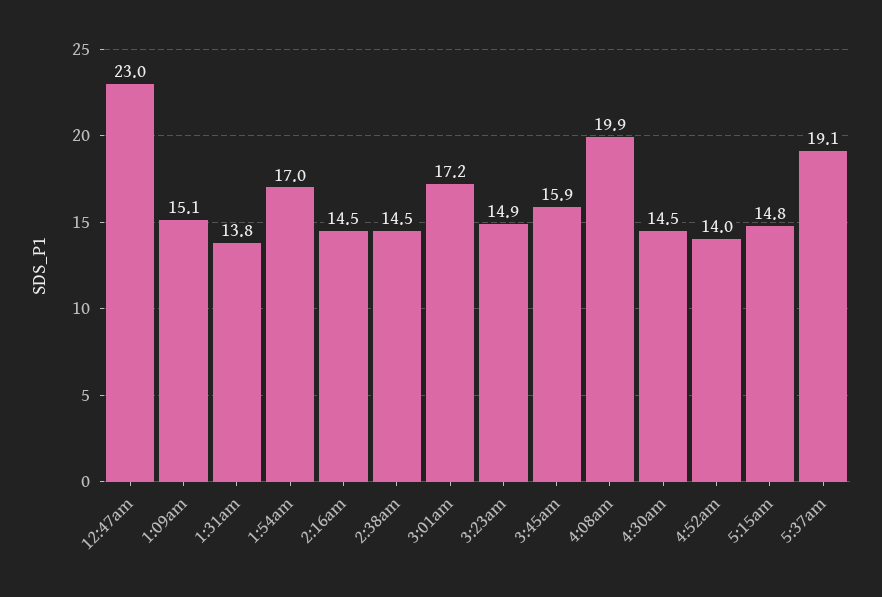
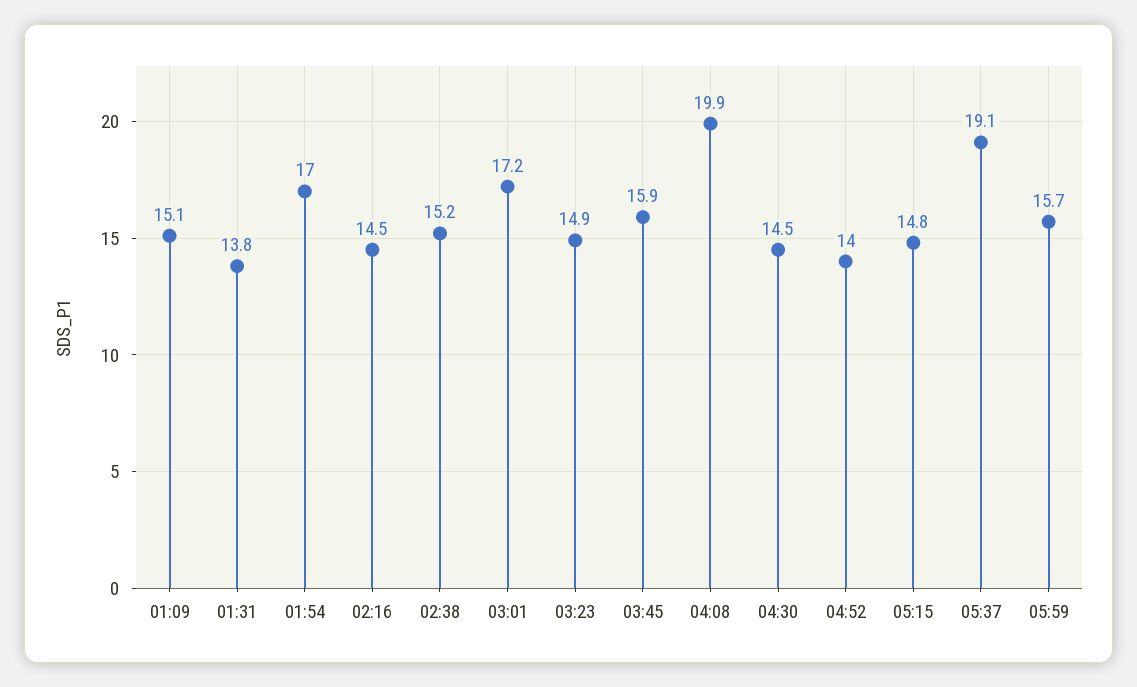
12:47am: 23 -> none
2:38am: 14.5 -> 15.2
05:59: none -> 15.7

